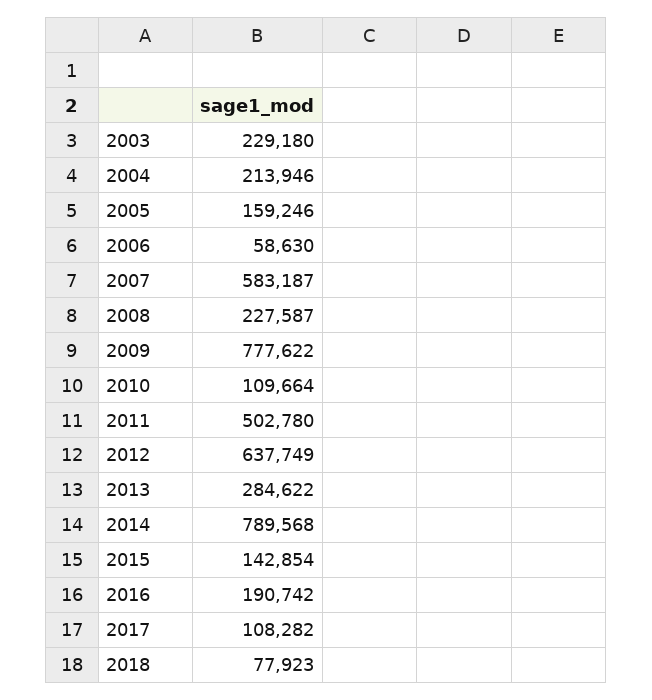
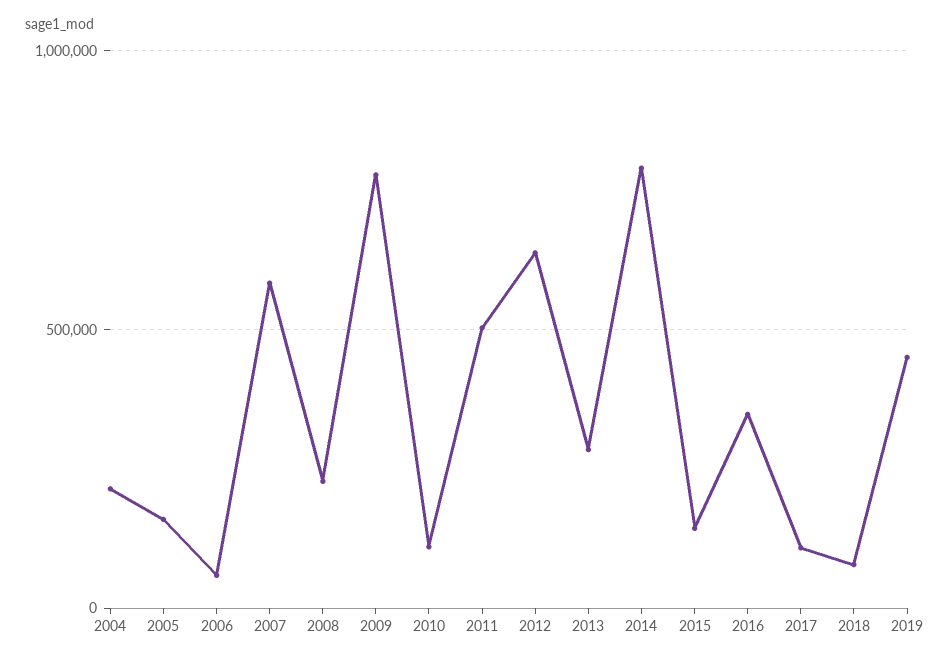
2003: 229180 -> none
2016: 190742 -> 350000
2019: none -> 450000

